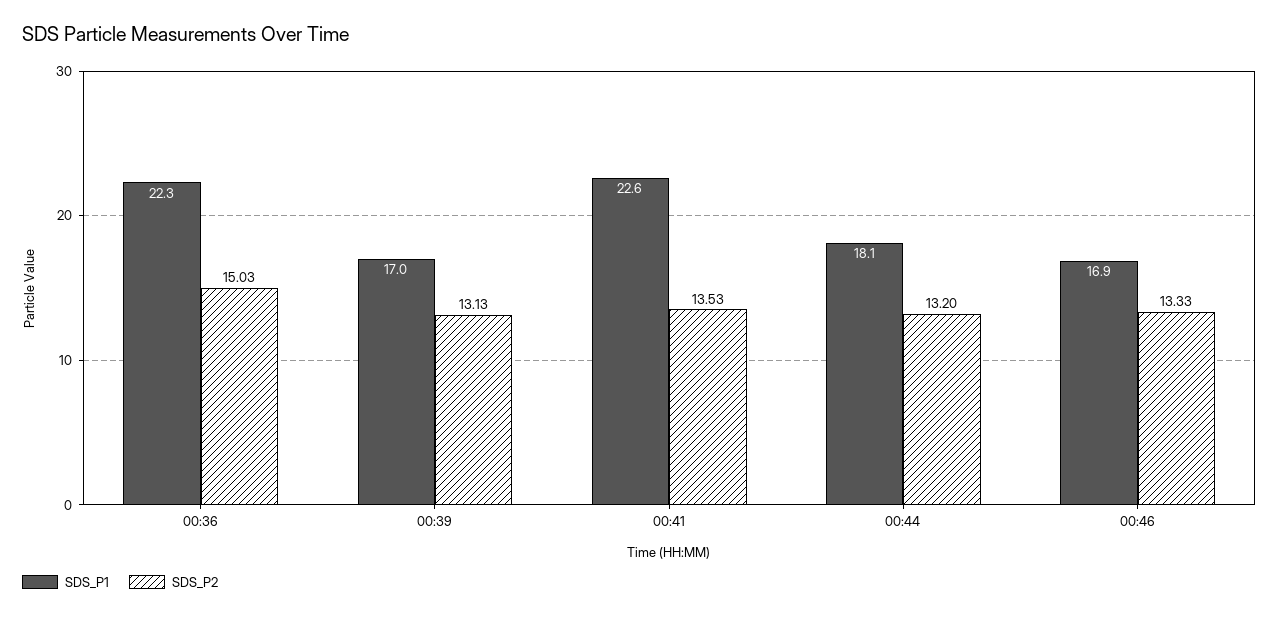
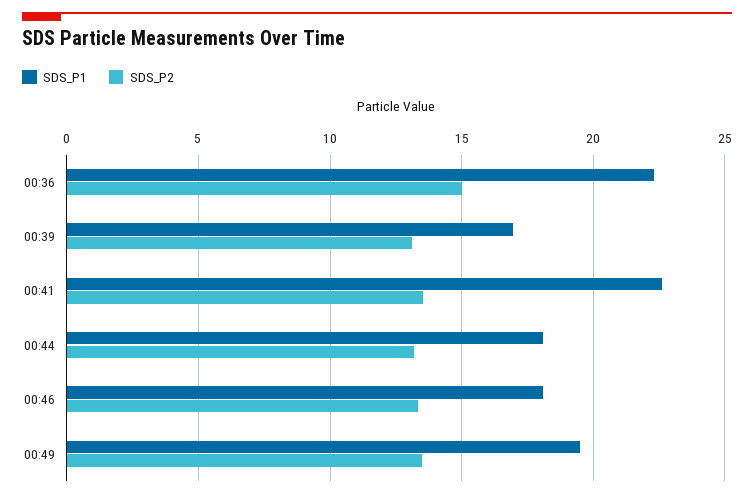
SDS_P1, 00:46: 16.9 -> 18
SDS_P1, 00:49: none -> 19.5
SDS_P2, 00:49: none -> 13.5

